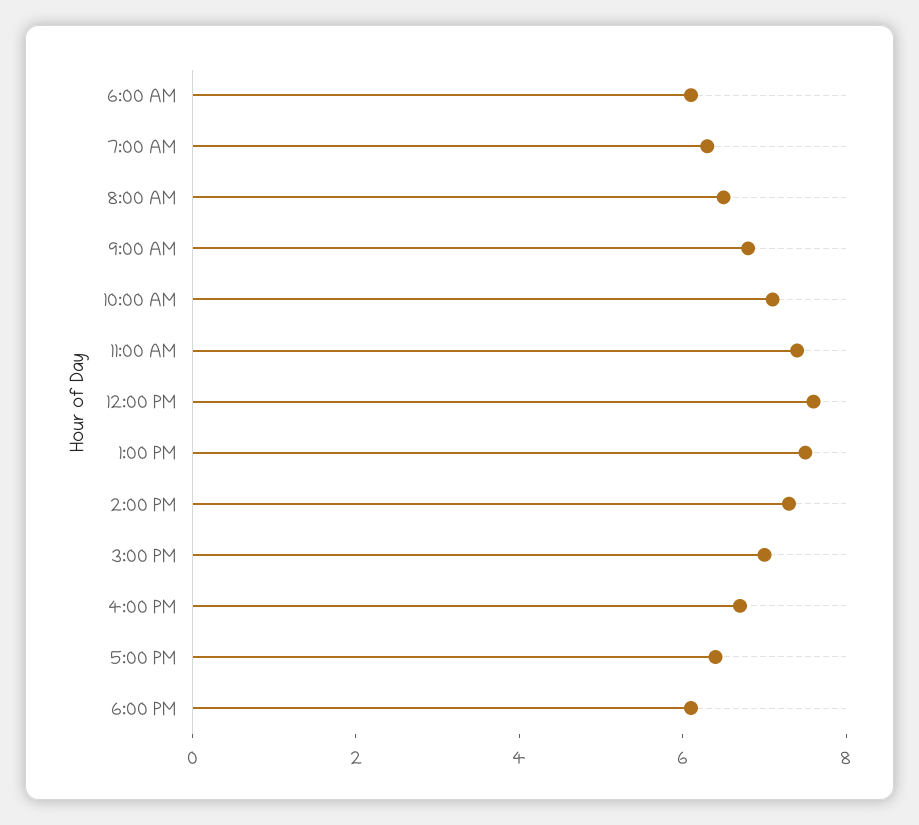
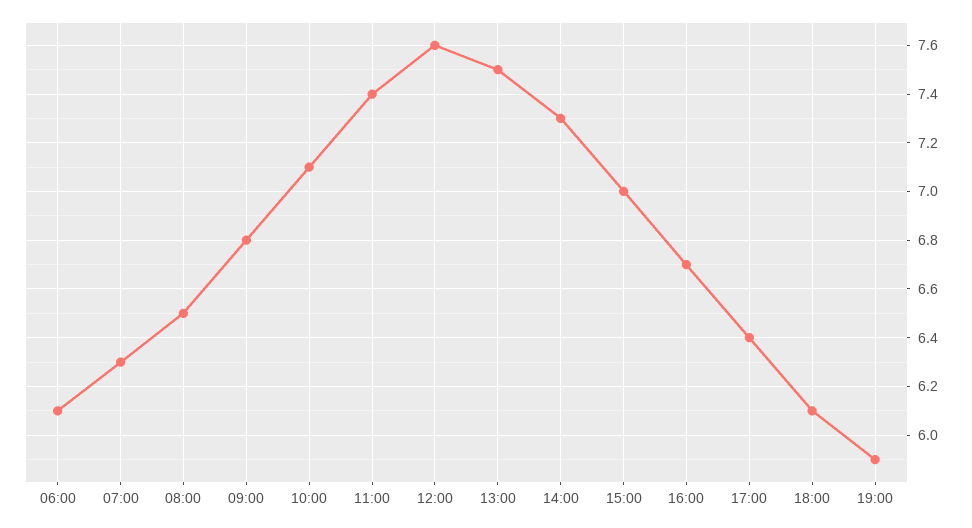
19:00: none -> 5.9

